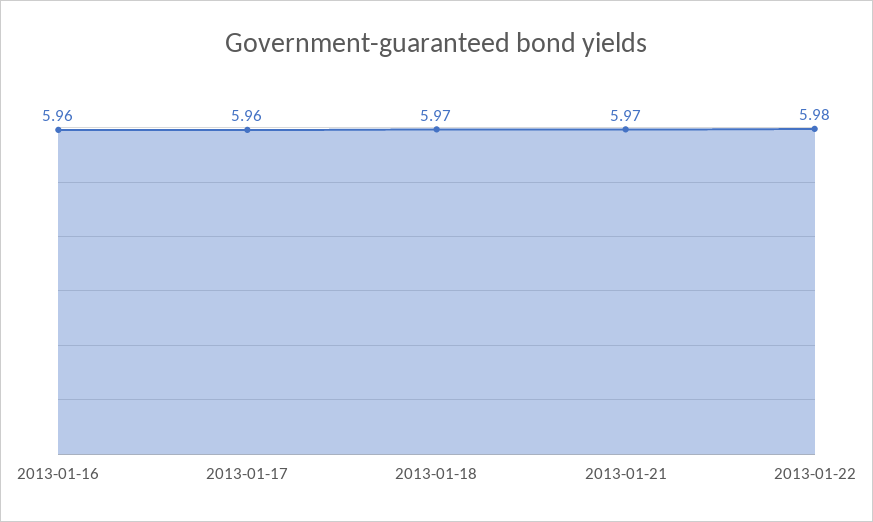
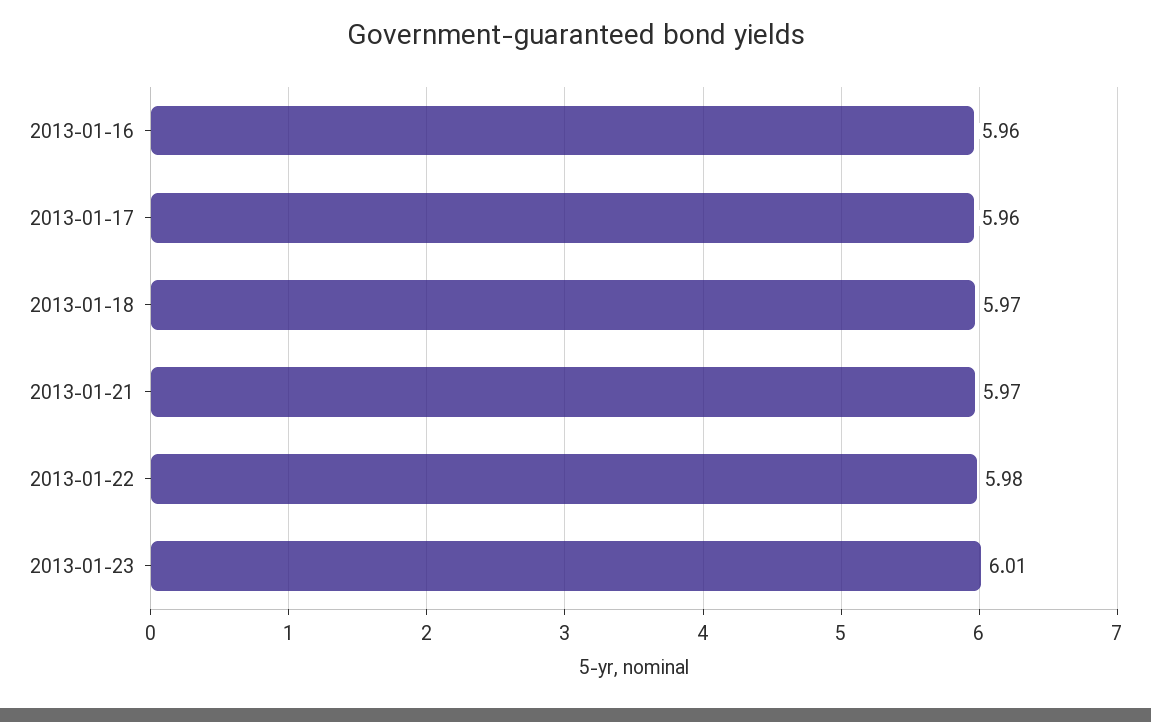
2013-01-23: none -> 6.01

